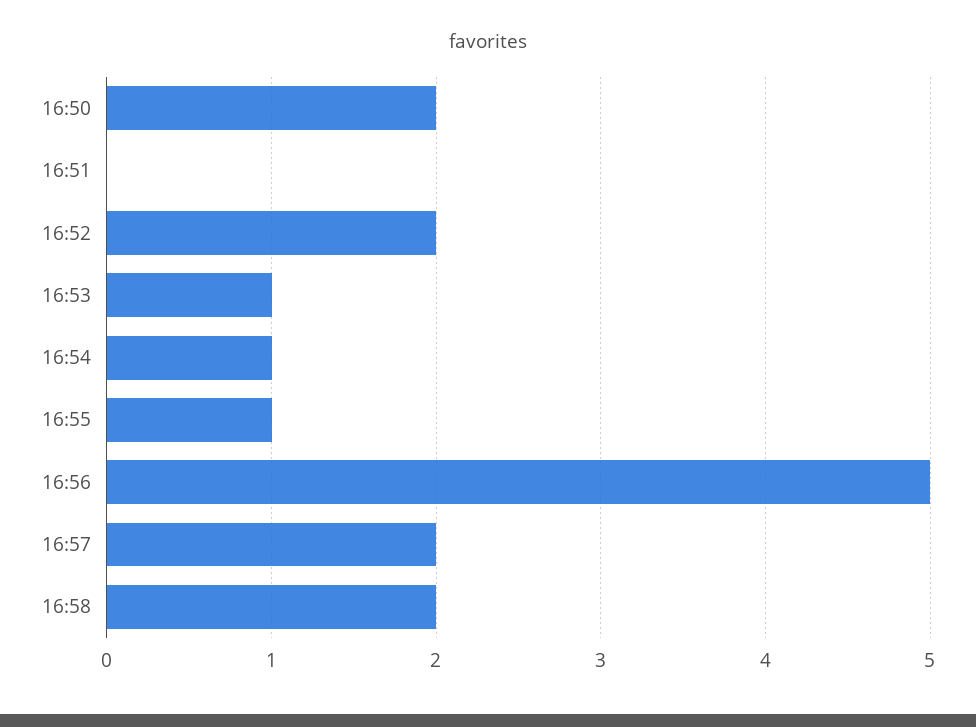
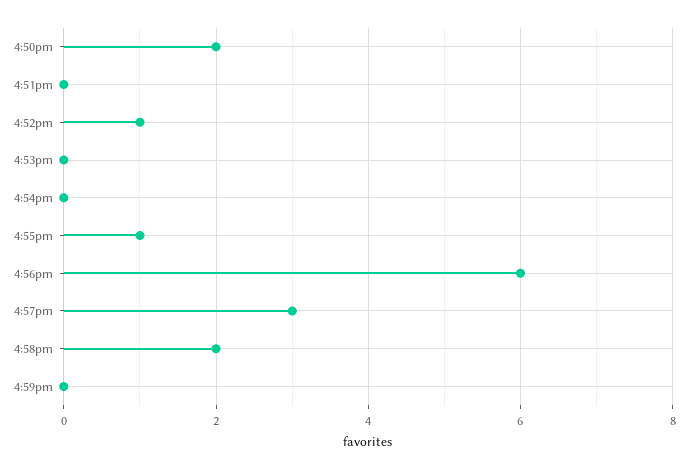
16:52: 2 -> 1
16:53: 1 -> 0
16:54: 1 -> 0
16:56: 5 -> 6
16:57: 2 -> 3
4:59pm: none -> 0

